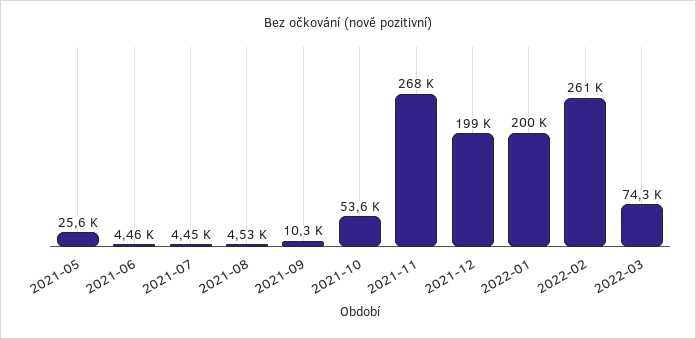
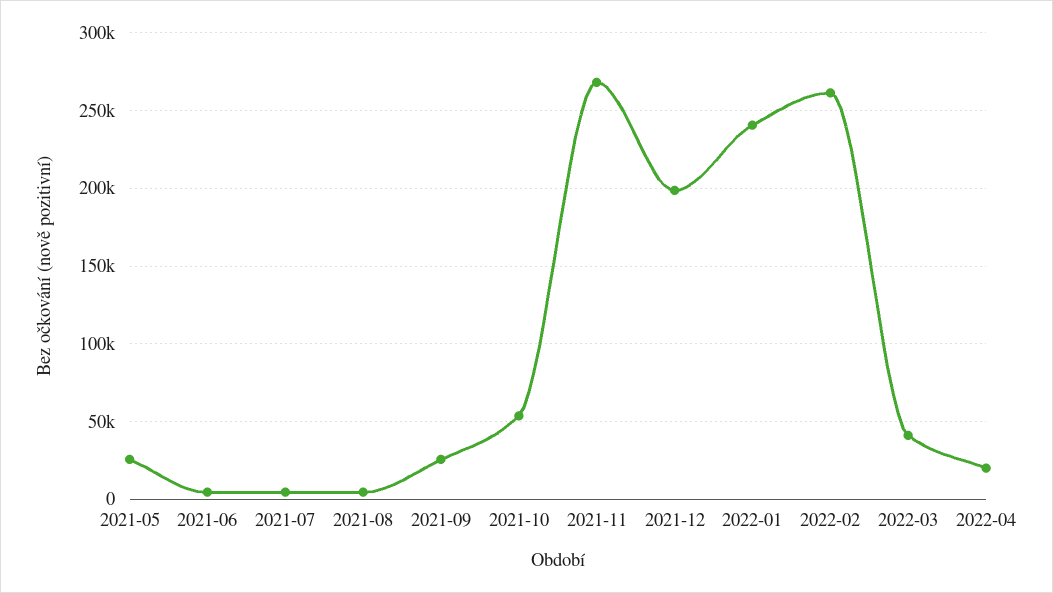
2021-09: 10300 -> 25000
2022-01: 200000 -> 240000
2022-03: 74300 -> 40000
2022-04: none -> 20000

